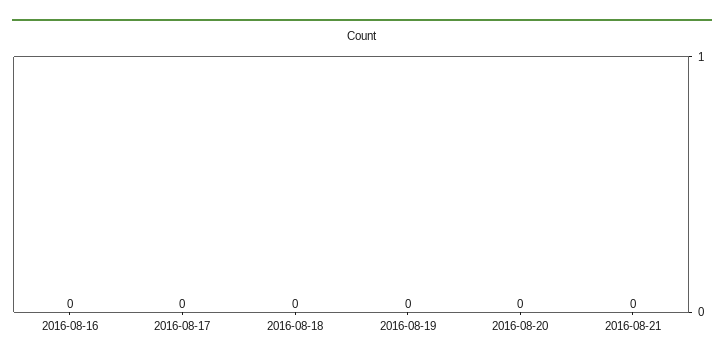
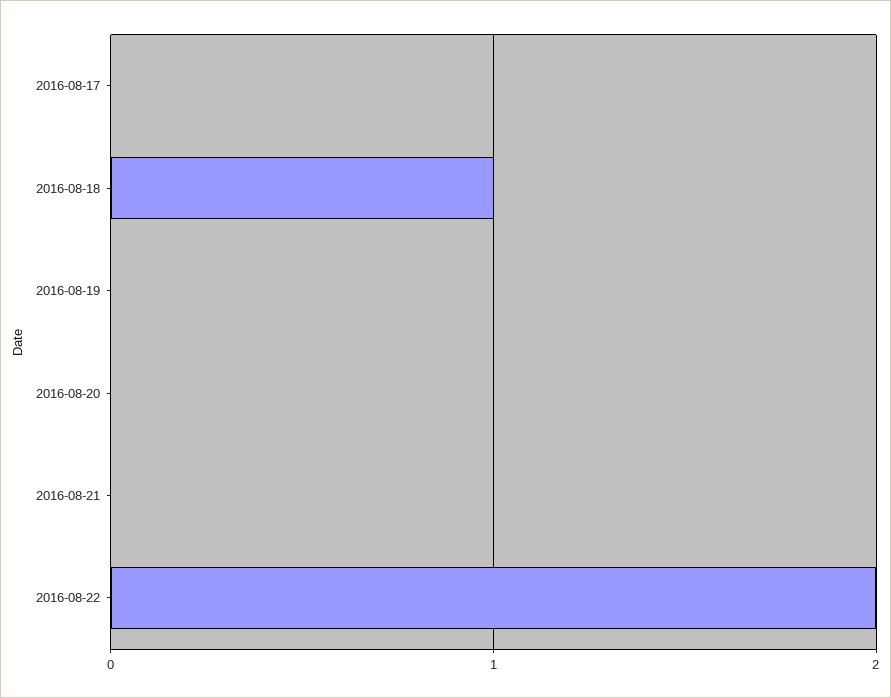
2016-08-16: 0 -> none
2016-08-18: 0 -> 1
2016-08-22: none -> 2

